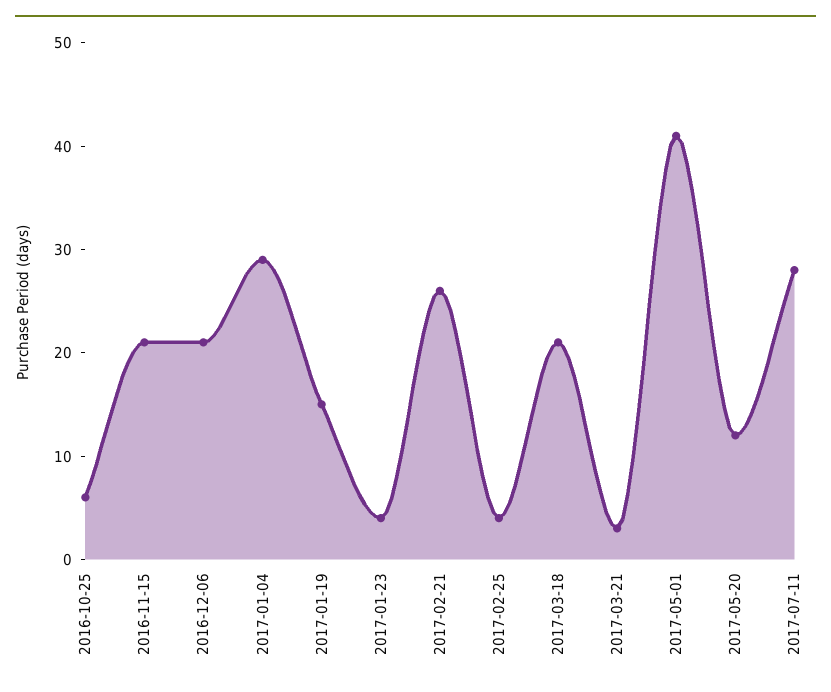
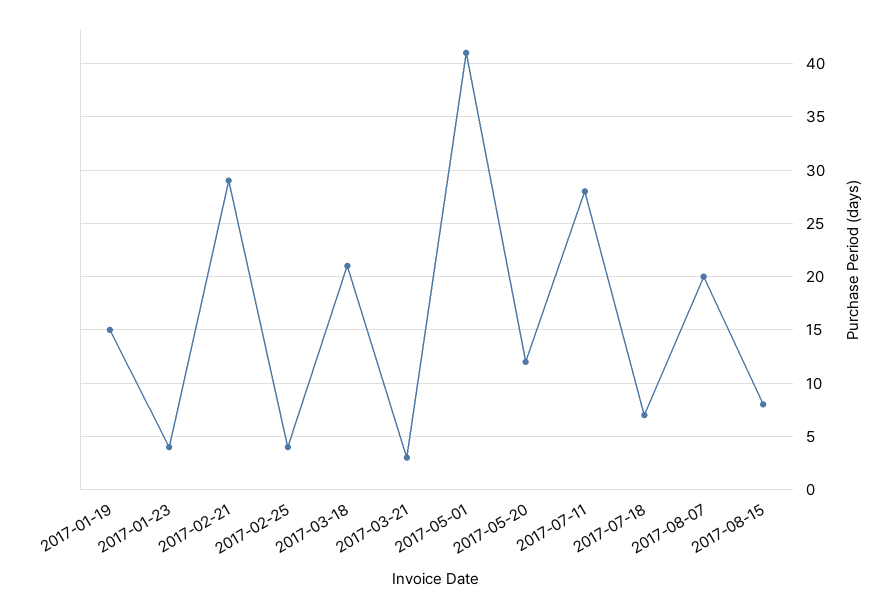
2016-10-25: 6 -> none
2016-11-15: 21 -> none
2016-12-06: 21 -> none
2017-01-04: 29 -> none
2017-02-21: 26 -> 29
2017-07-18: none -> 7
2017-08-07: none -> 20
2017-08-15: none -> 8

